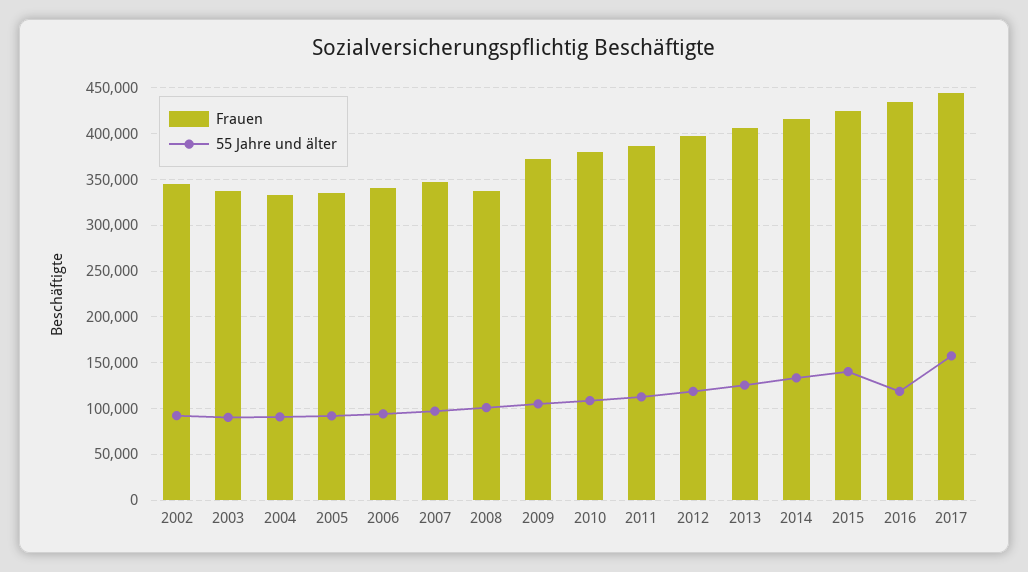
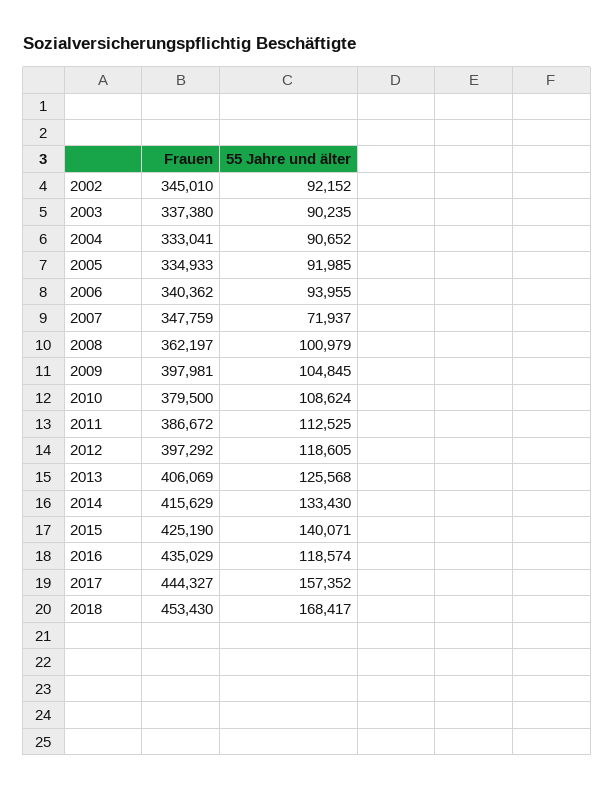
55 Jahre und älter, 2007: 100000 -> 71937
Frauen, 2008: 340000 -> 362197
Frauen, 2009: 370000 -> 397981
Frauen, 2018: none -> 453430
55 Jahre und älter, 2018: none -> 168417

